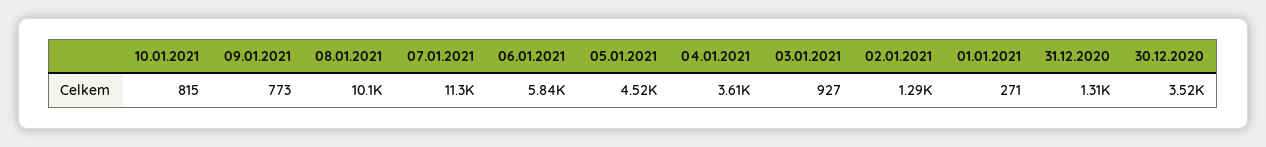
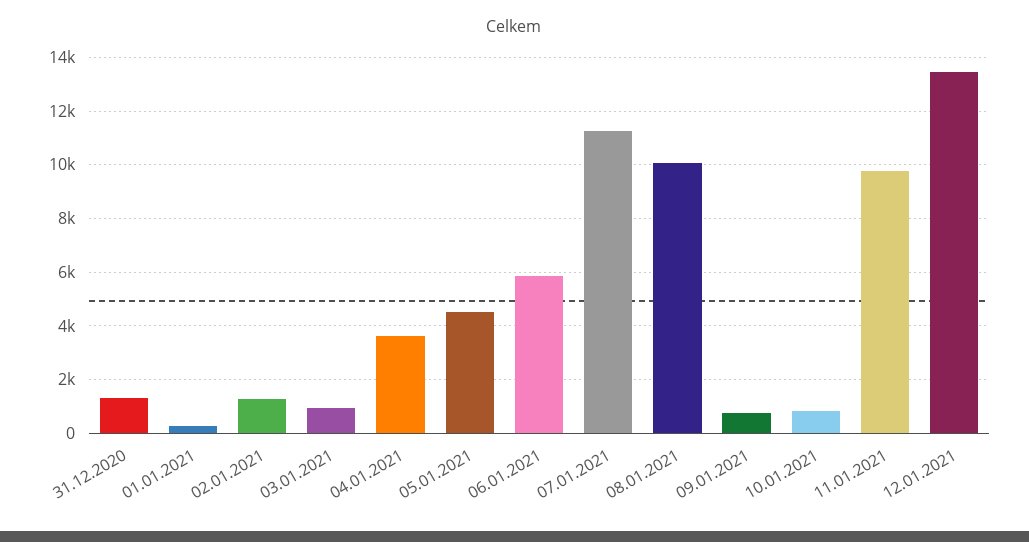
30.12.2020: 3520 -> none
11.01.2021: none -> 9750
12.01.2021: none -> 13500

